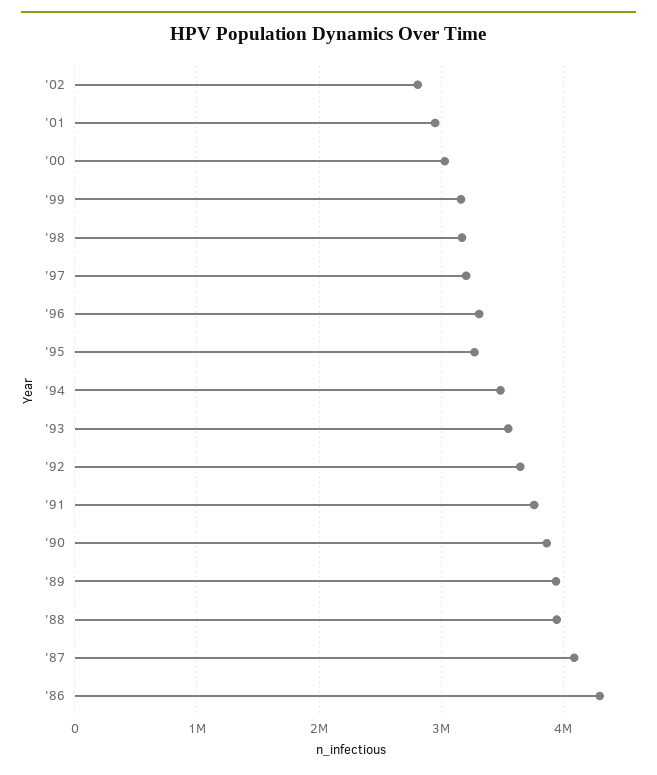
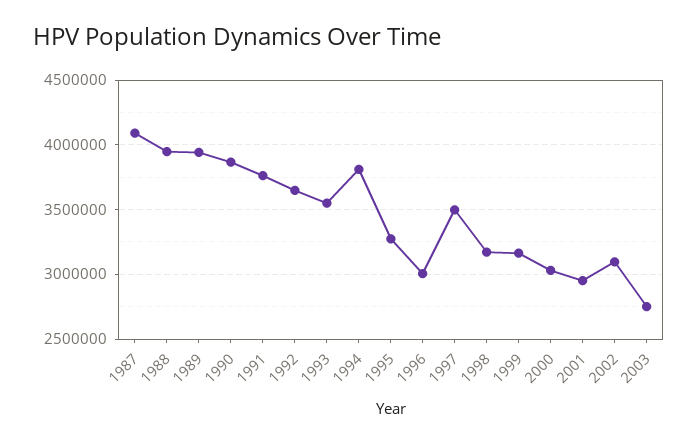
'02: 2800000 -> 3100000
'97: 3200000 -> 3500000
'96: 3300000 -> 3000000
'94: 3500000 -> 3800000
'86: 4300000 -> none
2003: none -> 2750000

